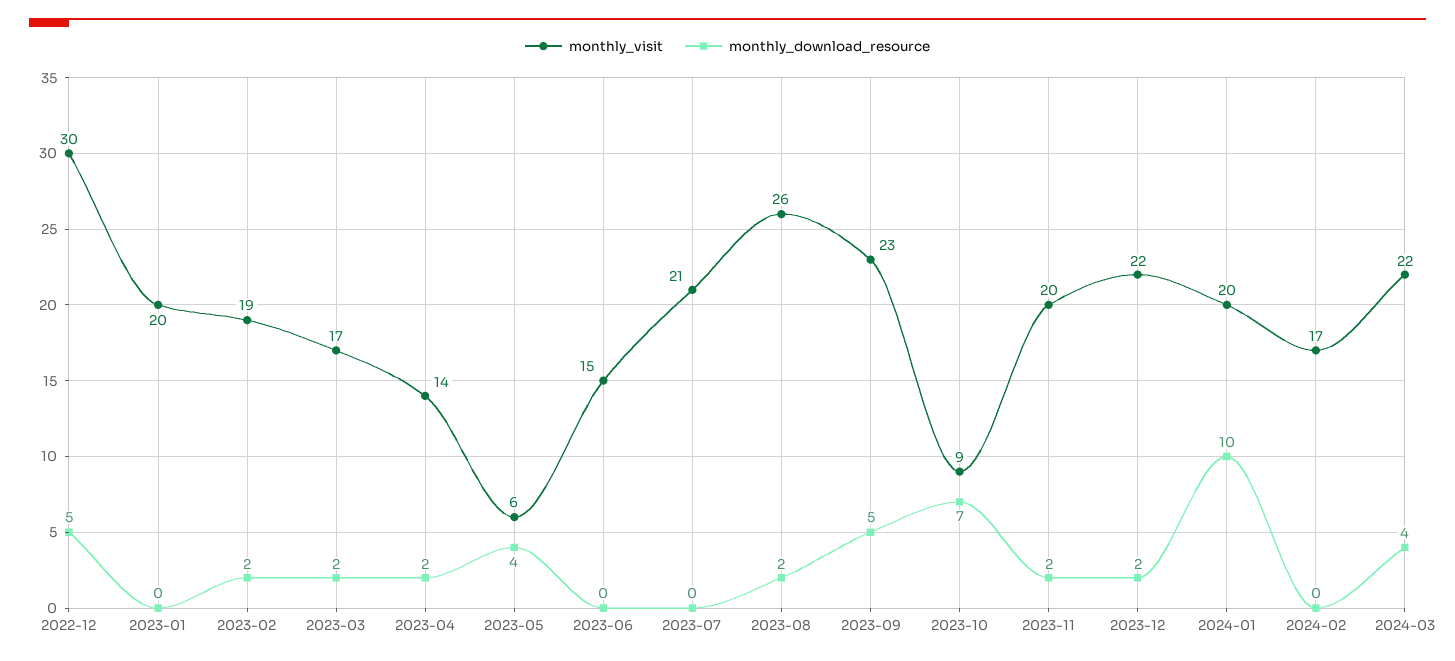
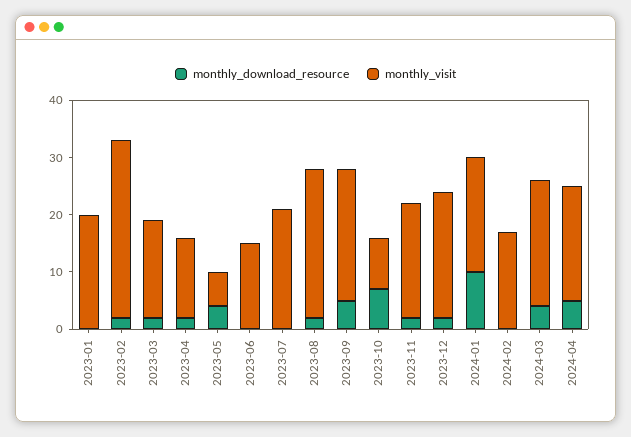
monthly_visit, 2022-12: 30 -> none
monthly_download_resource, 2022-12: 5 -> none
monthly_visit, 2023-02: 19 -> 30
monthly_download_resource, 2024-04: none -> 5
monthly_visit, 2024-04: none -> 20

